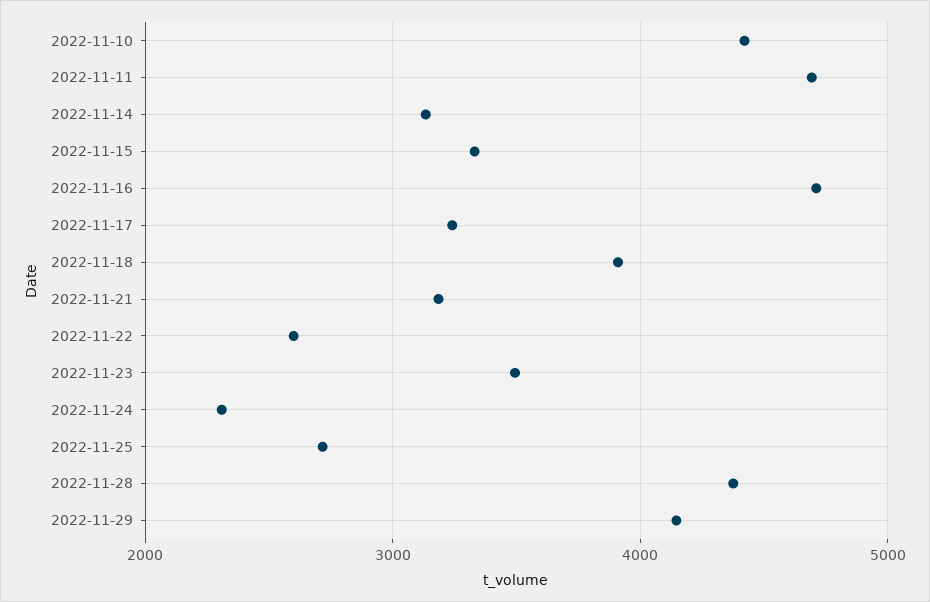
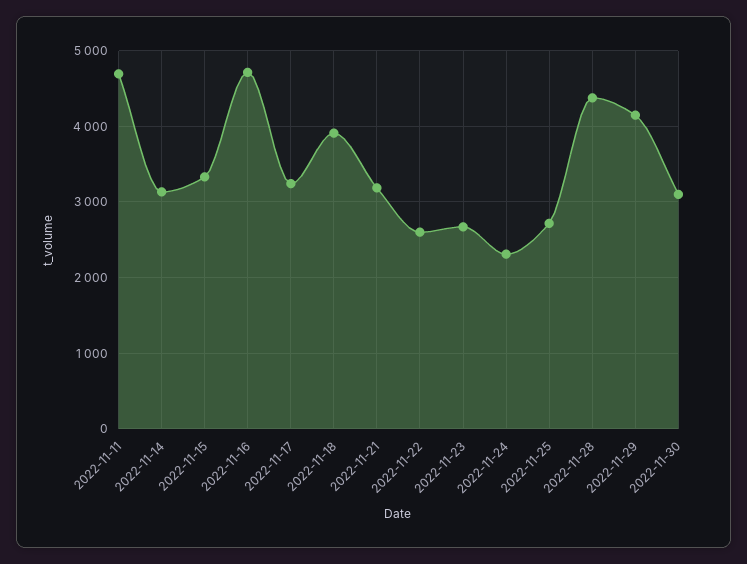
2022-11-10: 4400 -> none
2022-11-23: 3500 -> 2700
2022-11-30: none -> 3100

